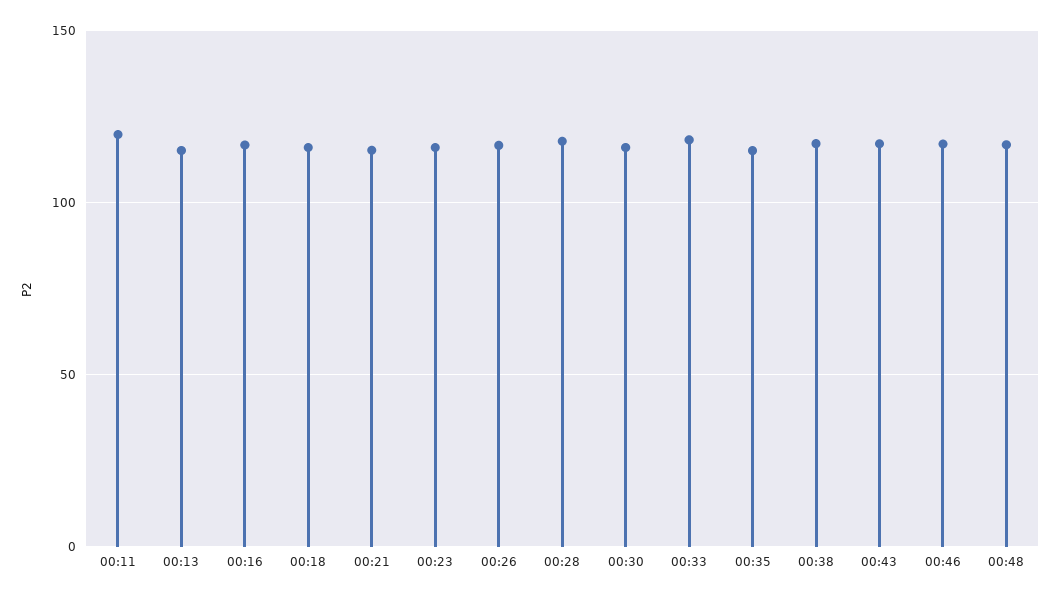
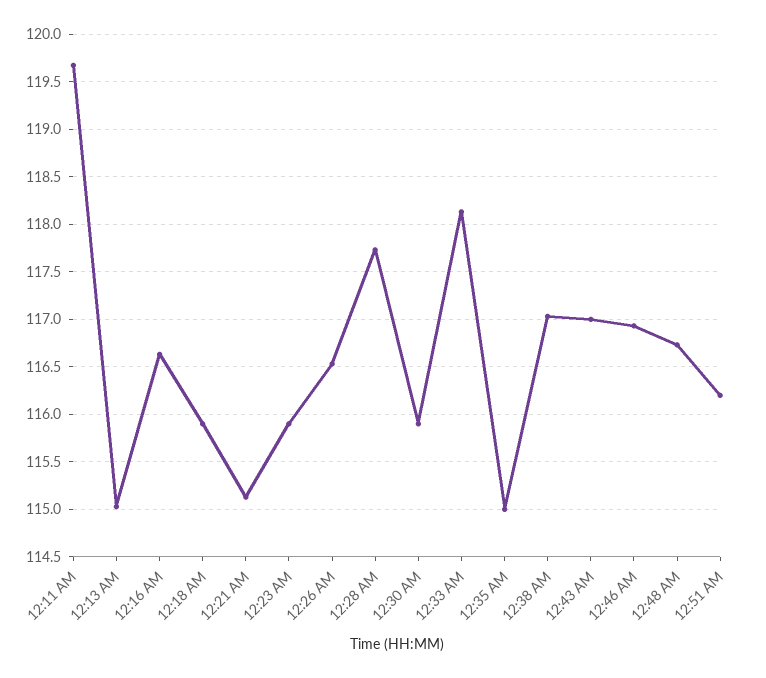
12:51 AM: none -> 116.2

